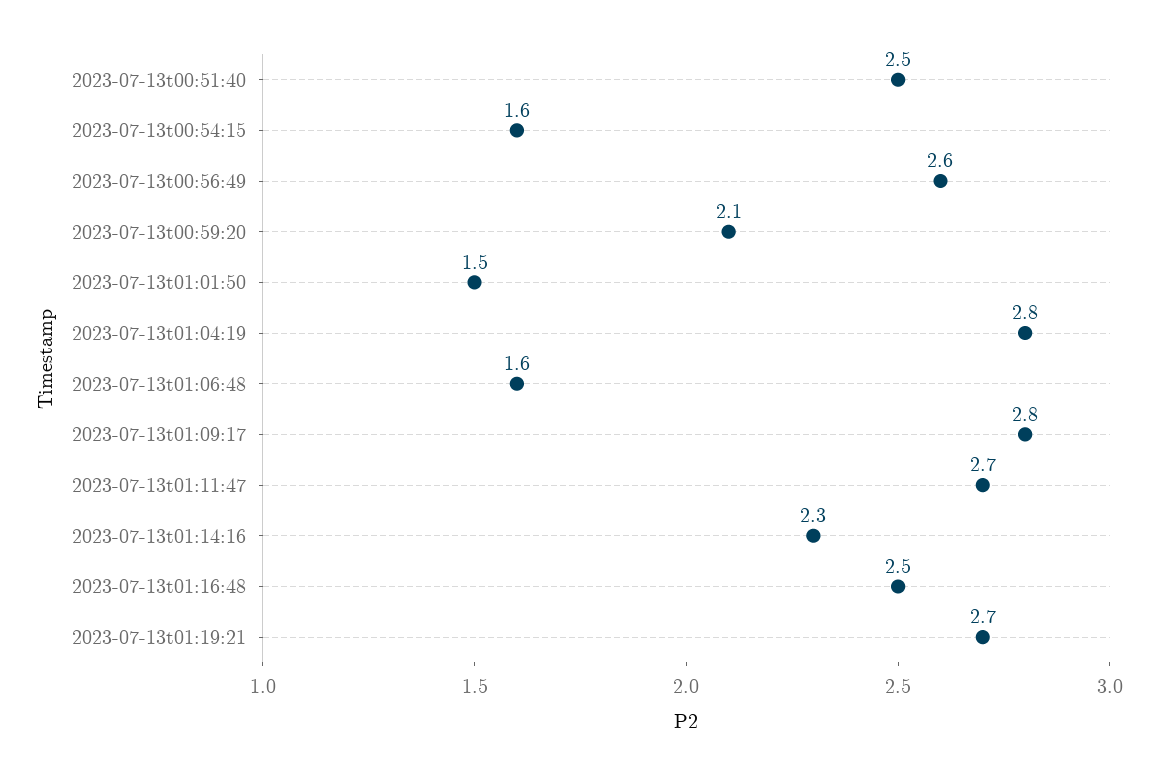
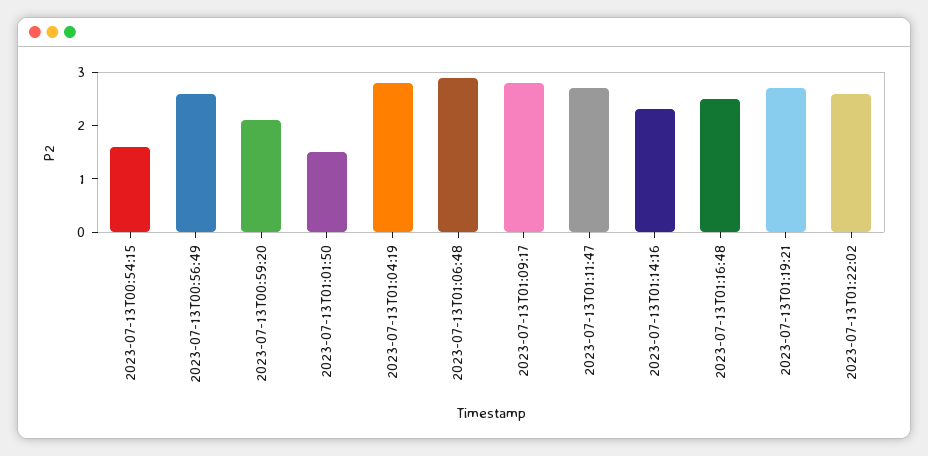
2023-07-13t00:51:40: 2.5 -> none
2023-07-13t01:06:48: 1.6 -> 3
2023-07-13T01:22:02: none -> 2.5

